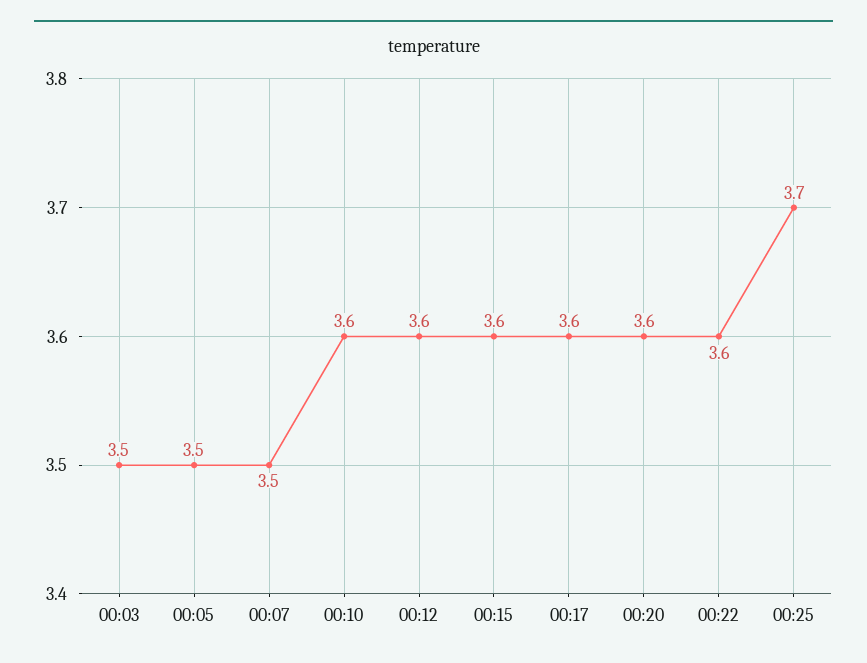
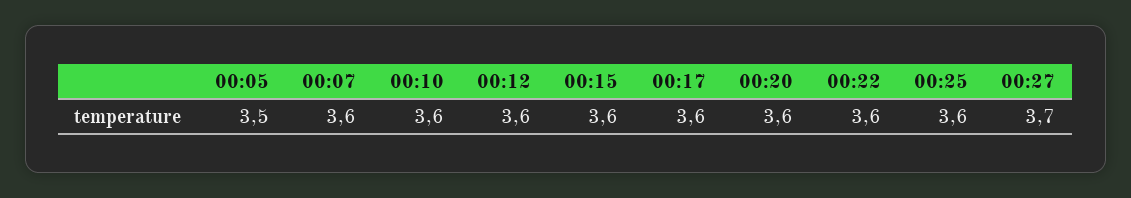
00:03: 3.5 -> none
00:07: 3.5 -> 3.6
00:25: 3.7 -> 3.6
00:27: none -> 3.7

